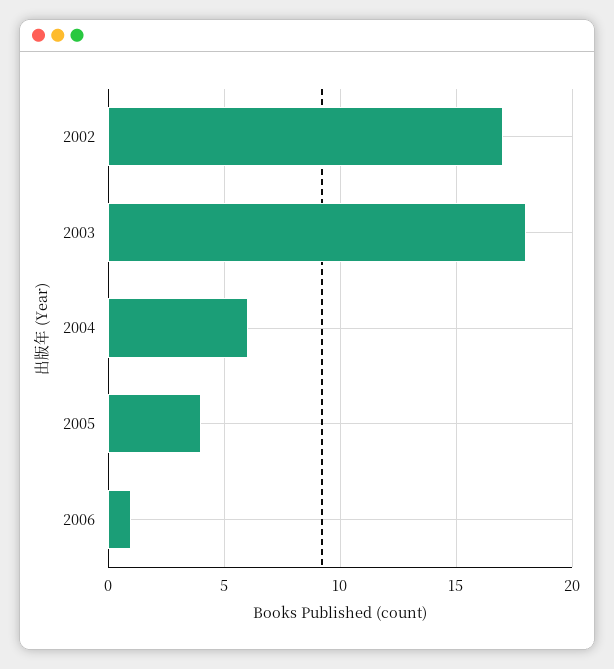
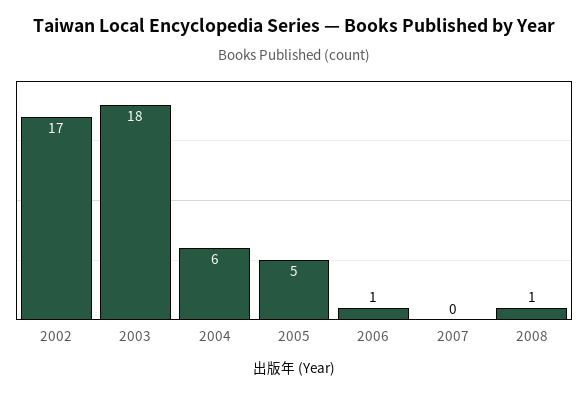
2005: 4 -> 5
2007: none -> 0
2008: none -> 1

